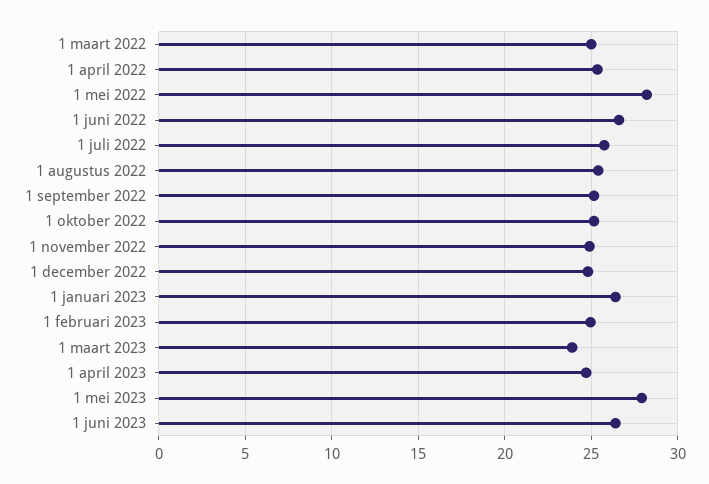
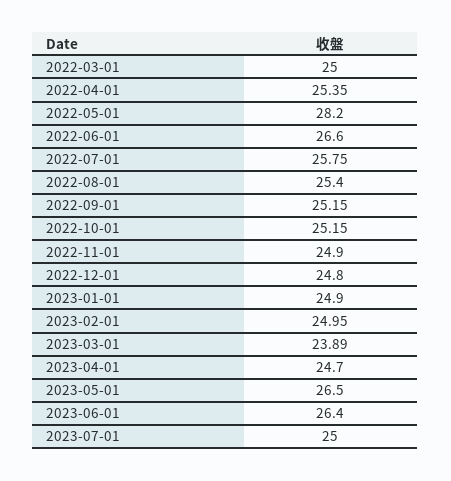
1 januari 2023: 26.5 -> 24.9
1 mei 2023: 28 -> 26.5
2023-07-01: none -> 25

